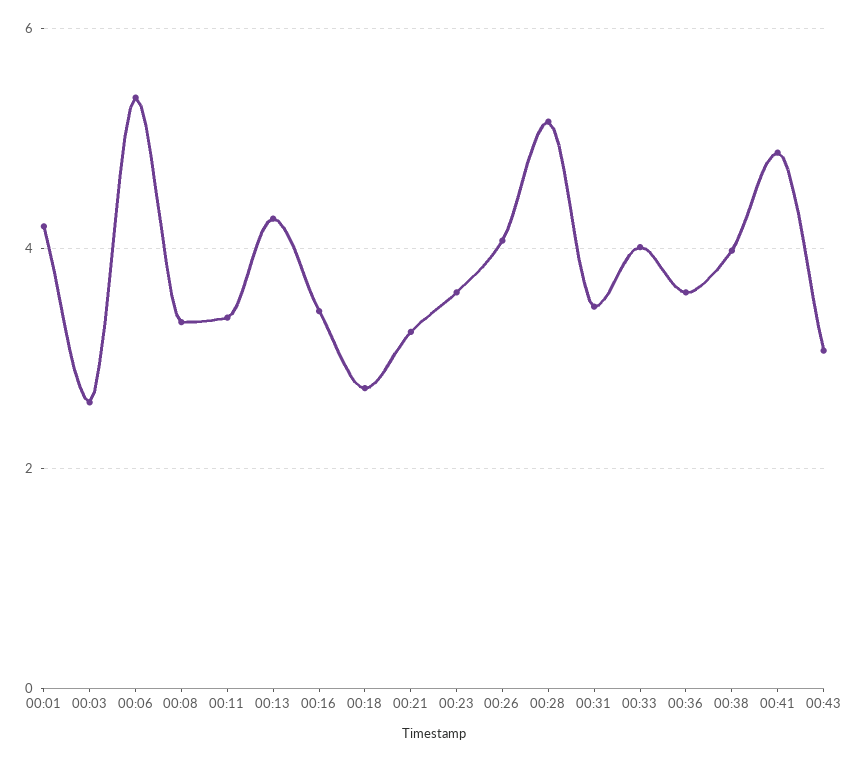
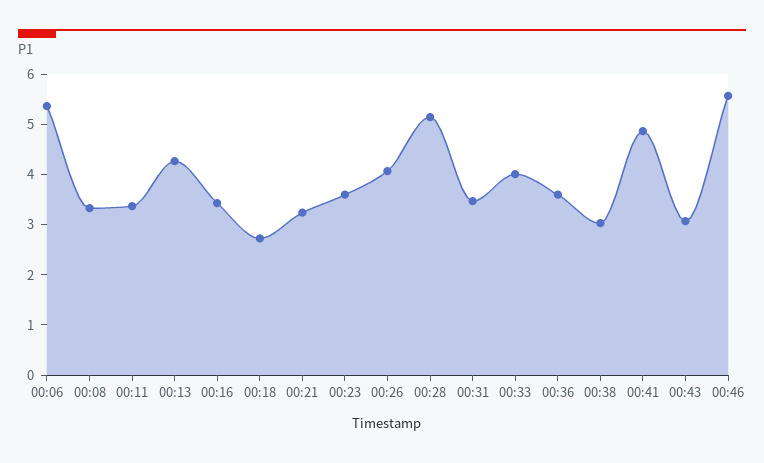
00:01: 4.2 -> none
00:03: 2.6 -> none
00:38: 4 -> 3
00:46: none -> 5.6

